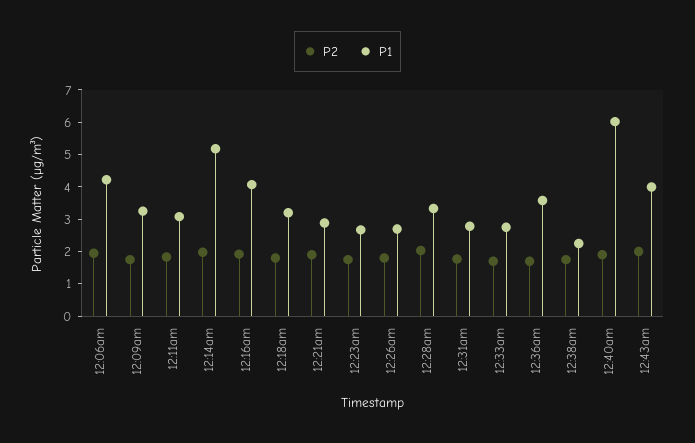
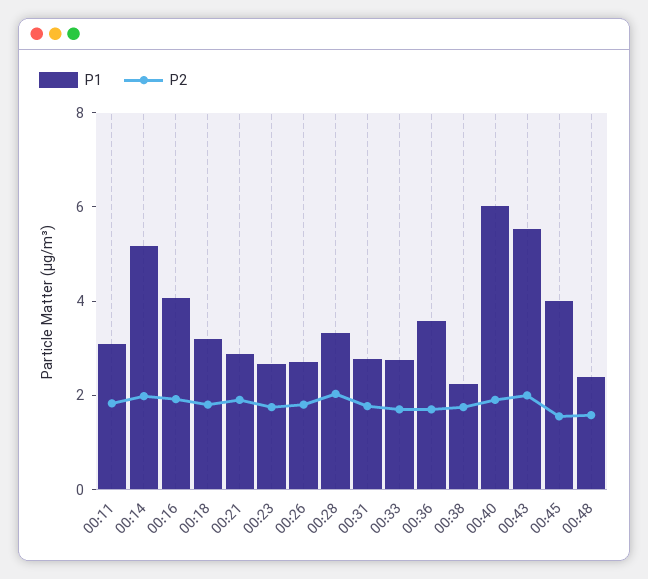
P2, 12:06am: 2 -> none
P1, 12:06am: 4.25 -> none
P2, 12:09am: 1.75 -> none
P1, 12:09am: 3.25 -> none
P1, 12:43am: 4 -> 5.5
P1, 00:45: none -> 4
P2, 00:45: none -> 1.5
P1, 00:48: none -> 2.5
P2, 00:48: none -> 1.5

